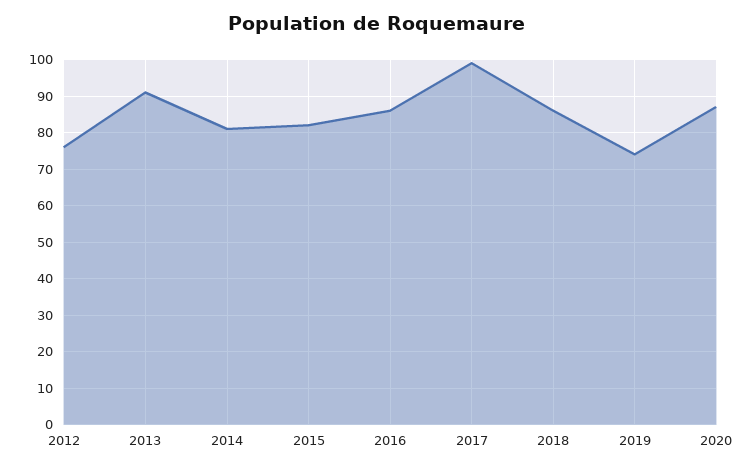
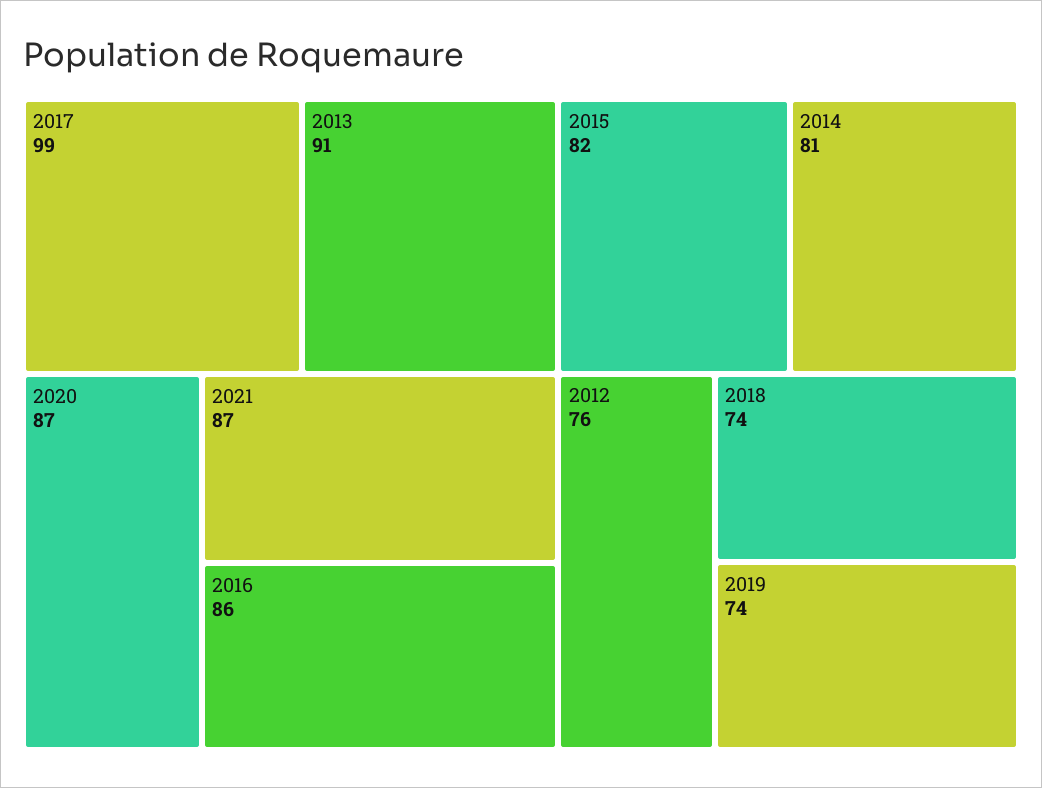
2018: 85 -> 74
2021: none -> 87

